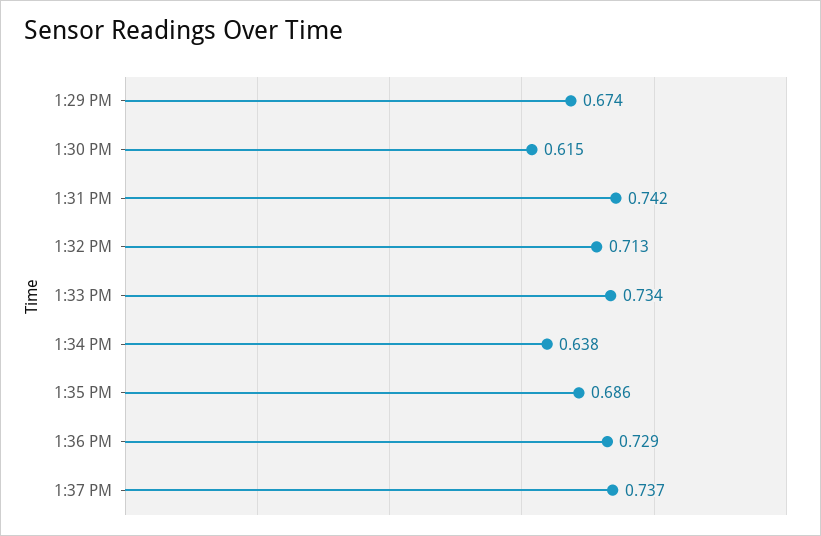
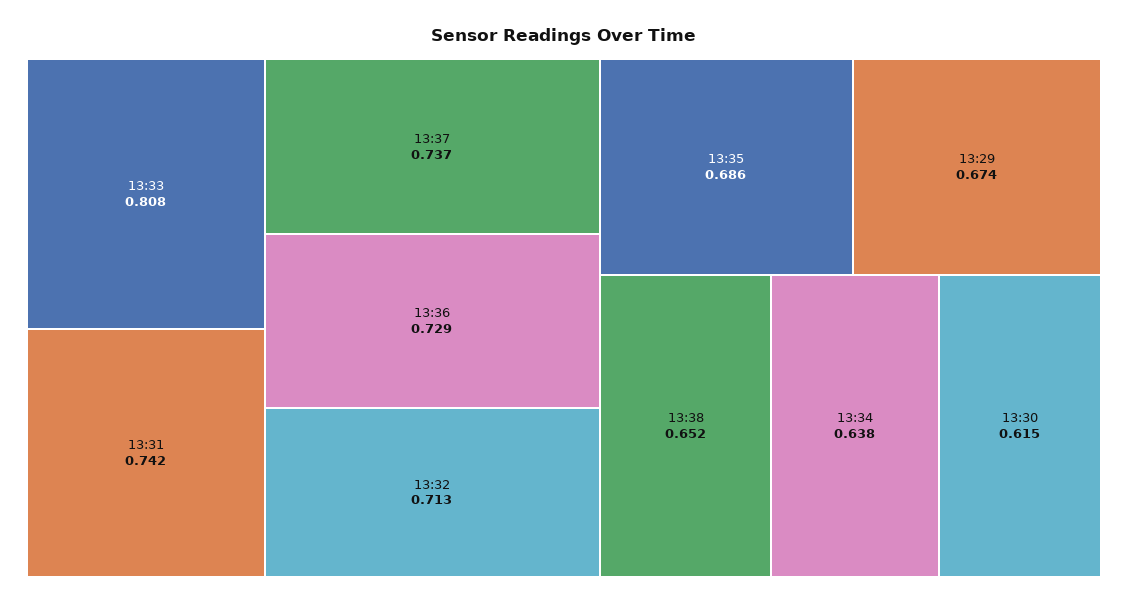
1:33 PM: 0.734 -> 0.808
13:38: none -> 0.652

